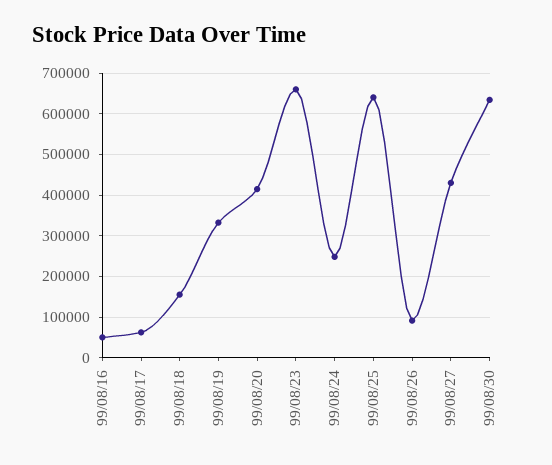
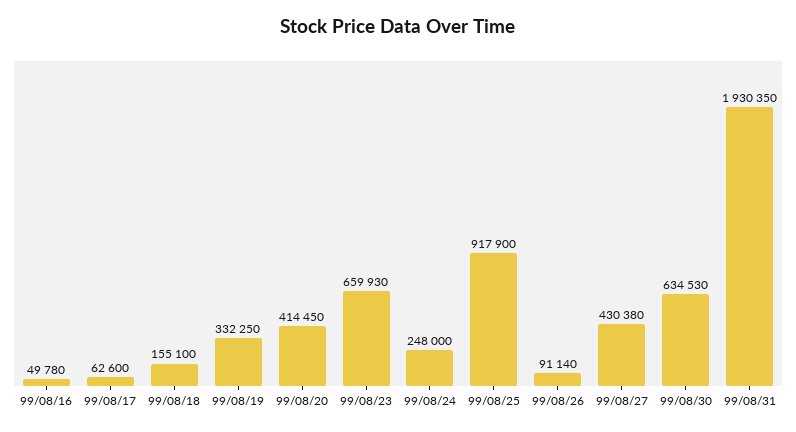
99/08/25: 640000 -> 917900
99/08/31: none -> 1930350

